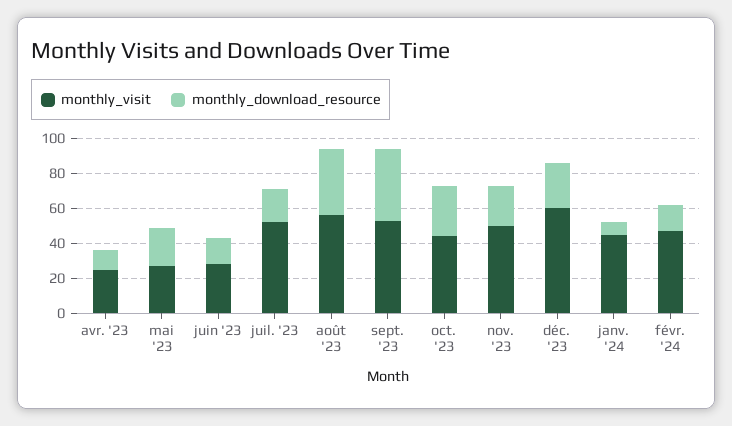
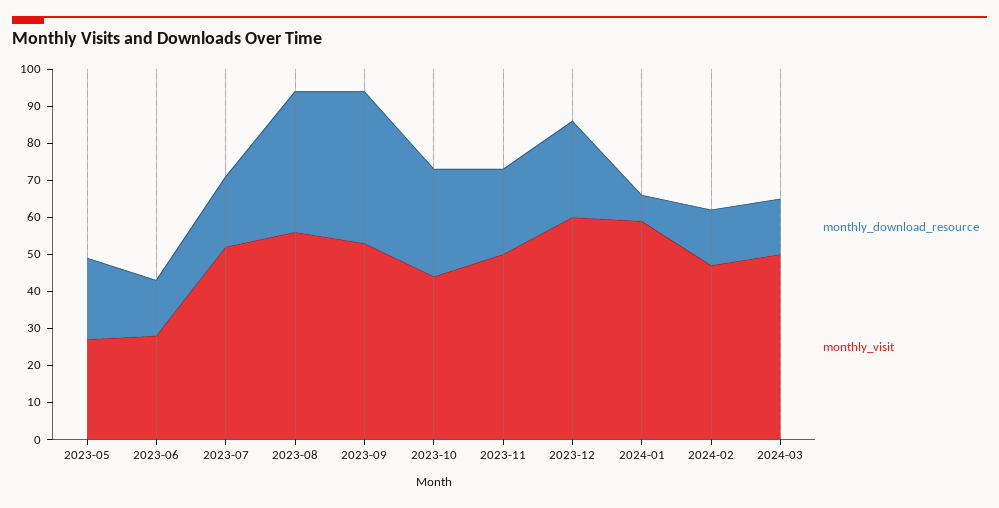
monthly_visit, avr. '23: 25 -> none
monthly_download_resource, avr. '23: 10 -> none
monthly_visit, janv. '24: 45 -> 60
monthly_download_resource, 2024-03: none -> 15
monthly_visit, 2024-03: none -> 50

